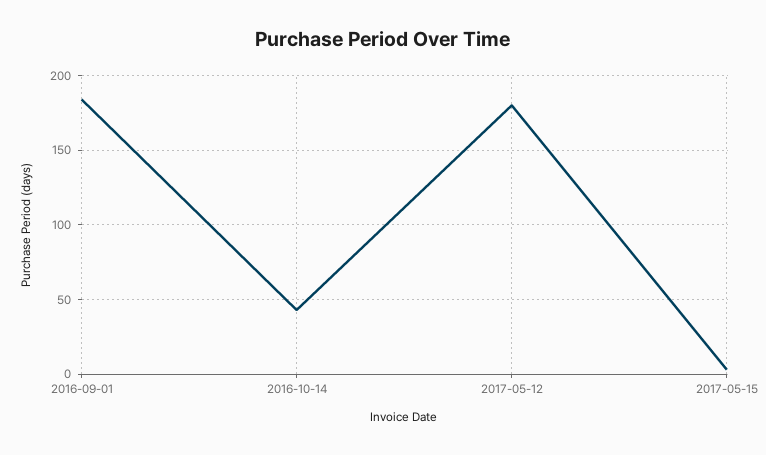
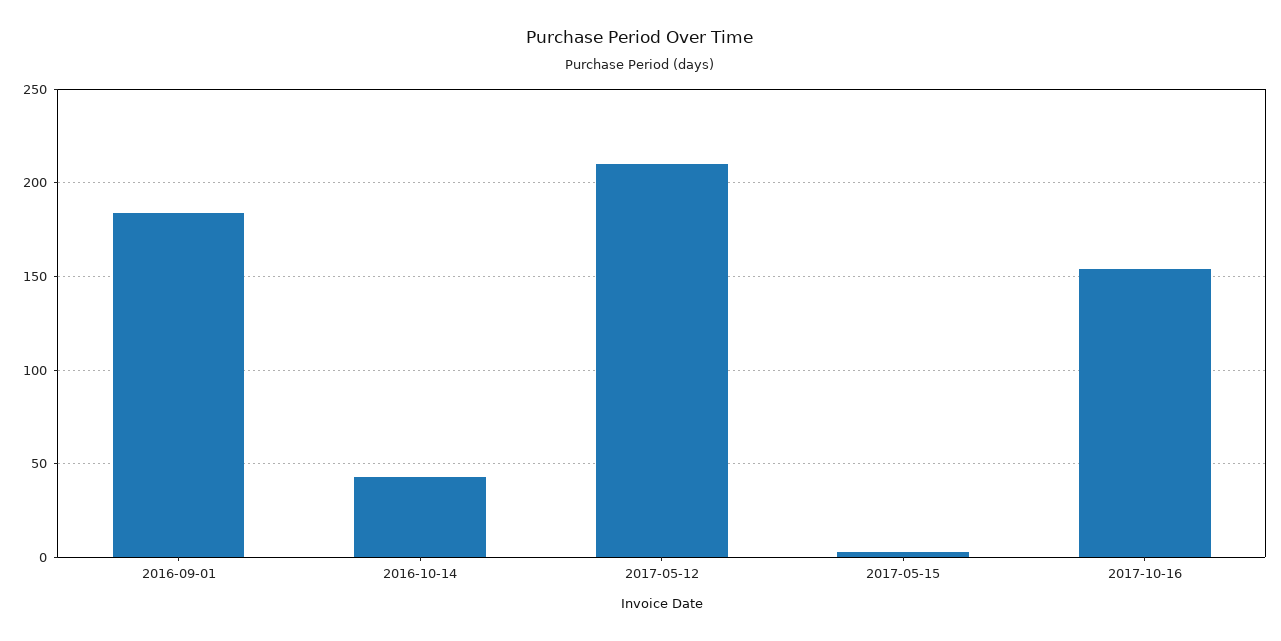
2017-05-12: 180 -> 210
2017-10-16: none -> 155

